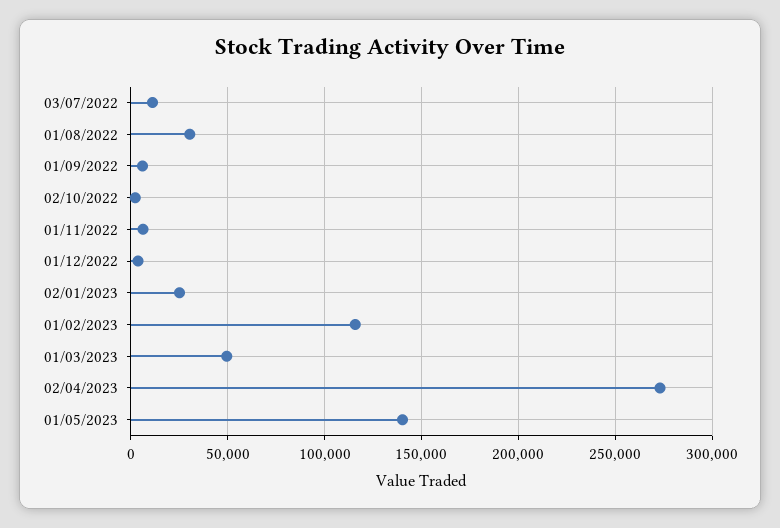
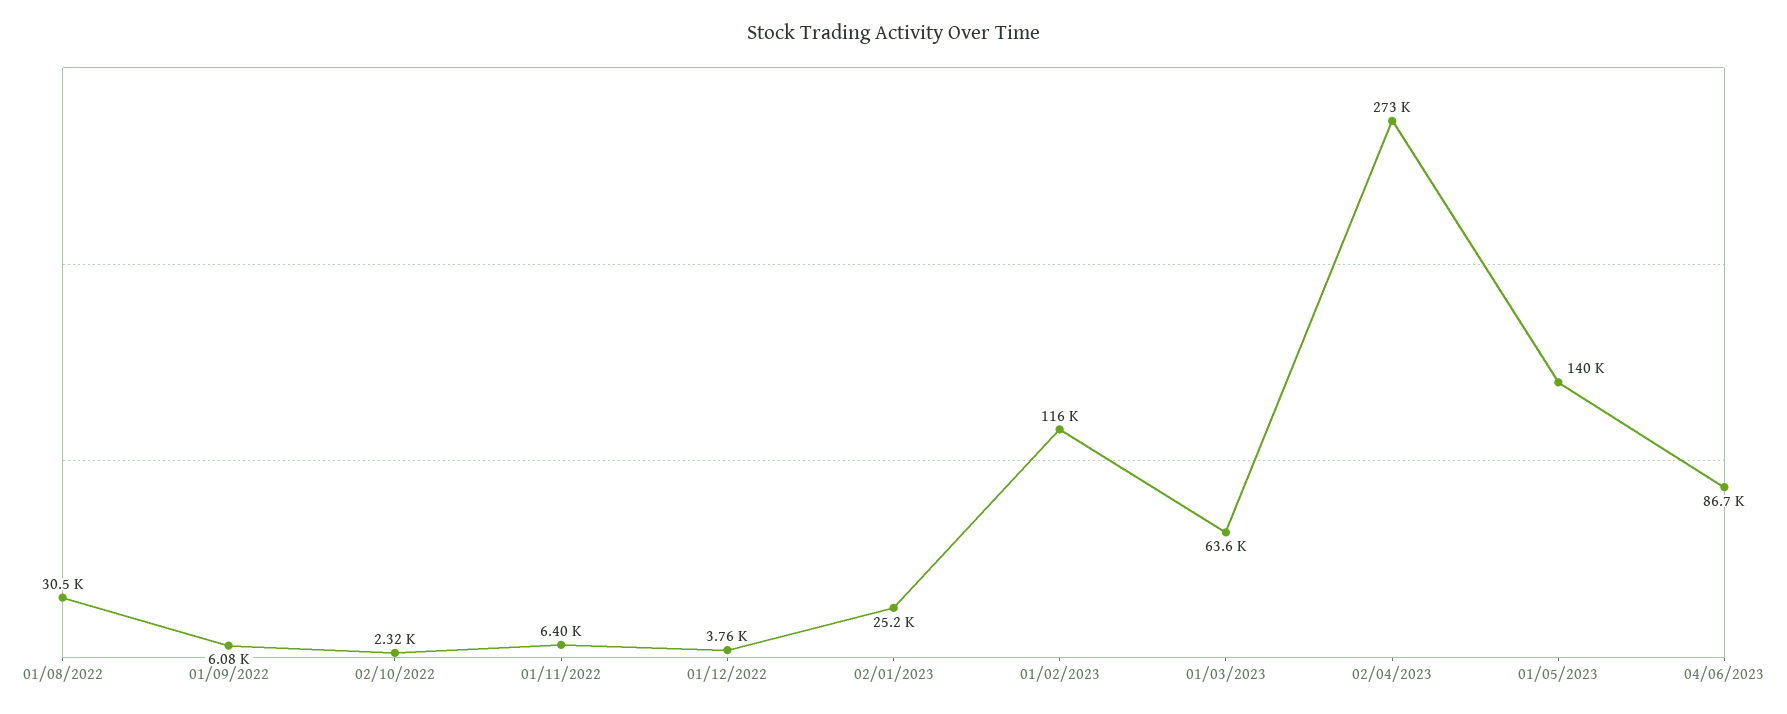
03/07/2022: 10000 -> none
01/03/2023: 50000 -> 63600
04/06/2023: none -> 86700

